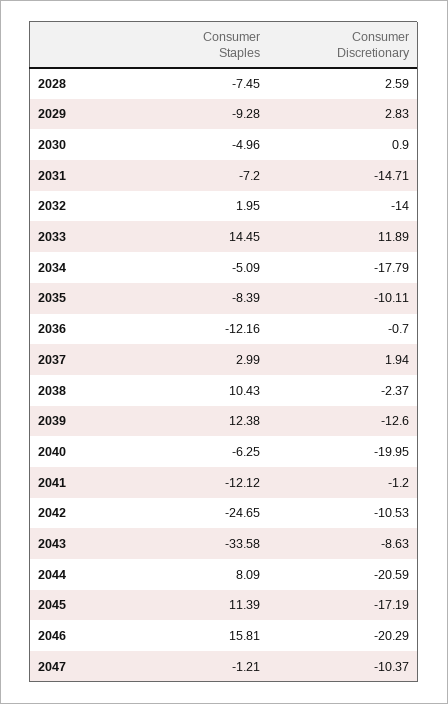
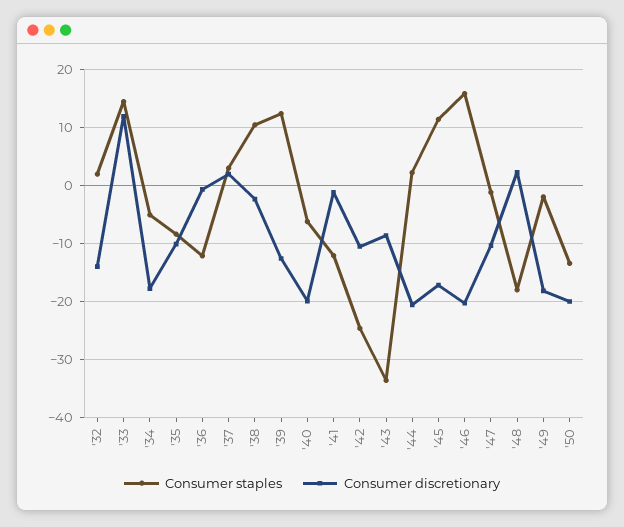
Consumer Staples, 2028: -7.45 -> none
Consumer Discretionary, 2028: 2.59 -> none
Consumer Staples, 2029: -9.28 -> none
Consumer Discretionary, 2029: 2.83 -> none
Consumer Staples, 2030: -4.96 -> none
Consumer Discretionary, 2030: 0.9 -> none
Consumer Staples, 2031: -7.2 -> none
Consumer Discretionary, 2031: -14.71 -> none
Consumer Staples, 2044: 8.09 -> 2
Consumer Staples, '48: none -> -18
Consumer Discretionary, '48: none -> 2
Consumer Staples, '49: none -> -2
Consumer Discretionary, '49: none -> -18
Consumer Staples, '50: none -> -14
Consumer Discretionary, '50: none -> -20

